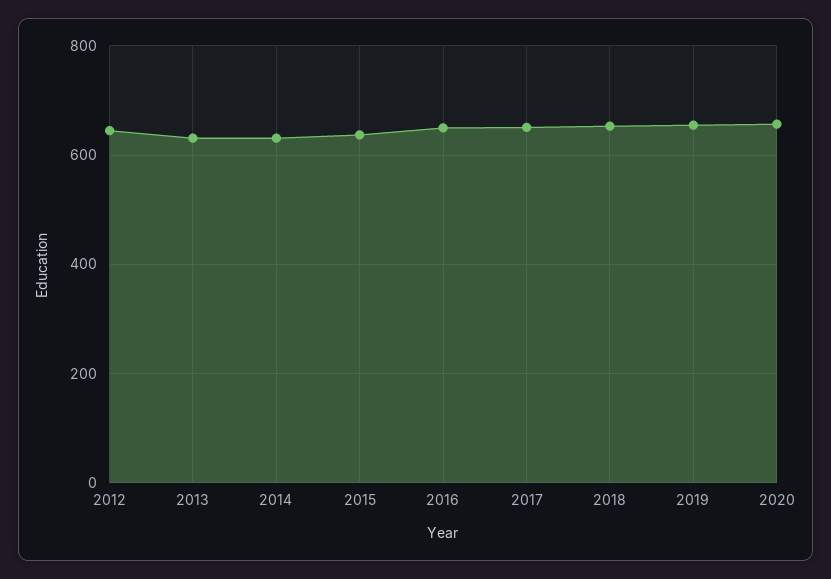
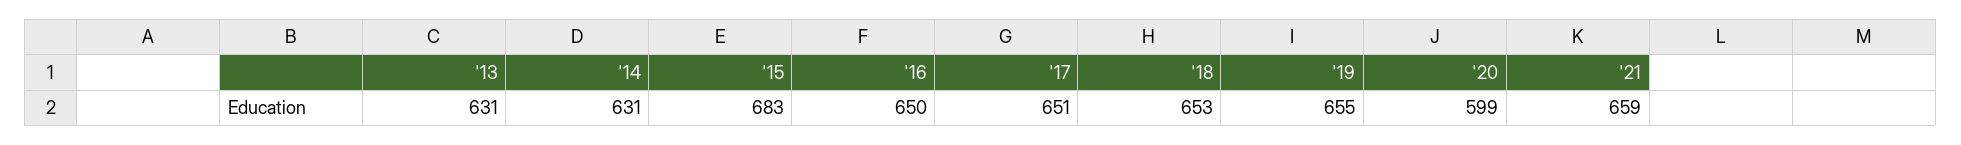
2012: 640 -> none
2015: 640 -> 683
2020: 660 -> 599
'21: none -> 659

